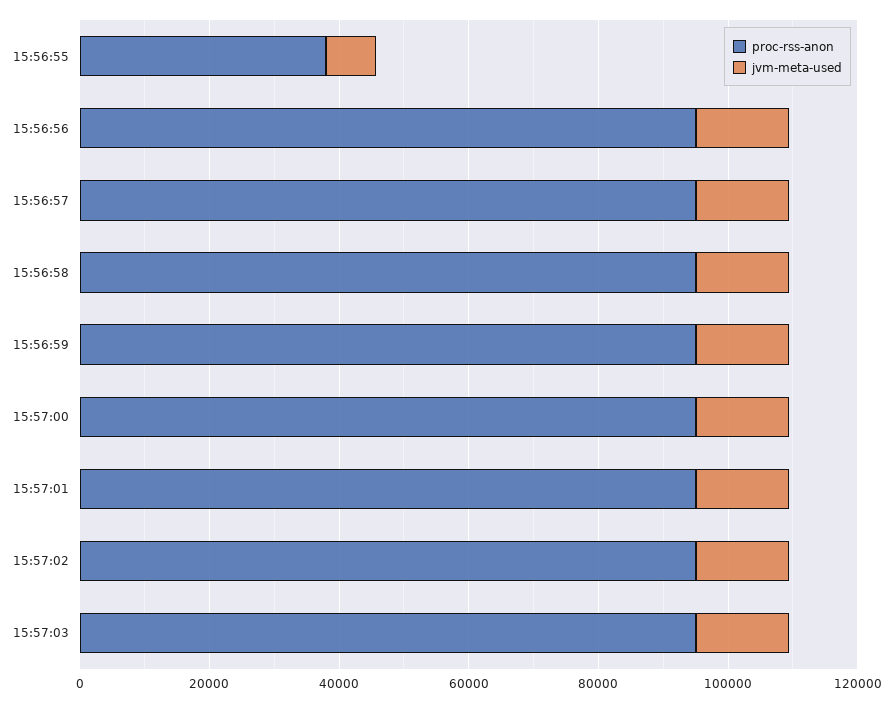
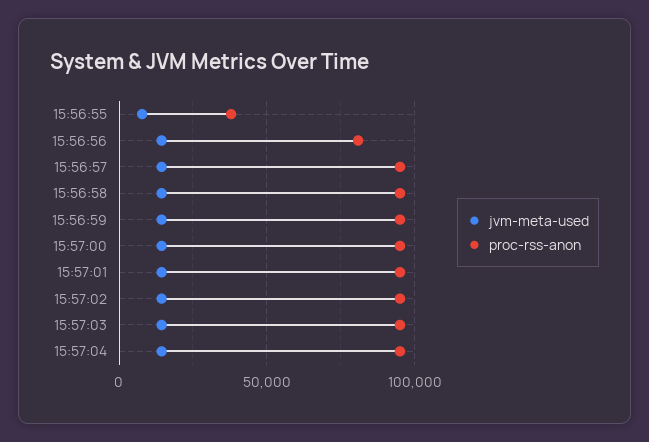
proc-rss-anon, 15:56:56: 95000 -> 80000
jvm-meta-used, 15:57:04: none -> 15000
proc-rss-anon, 15:57:04: none -> 95000

